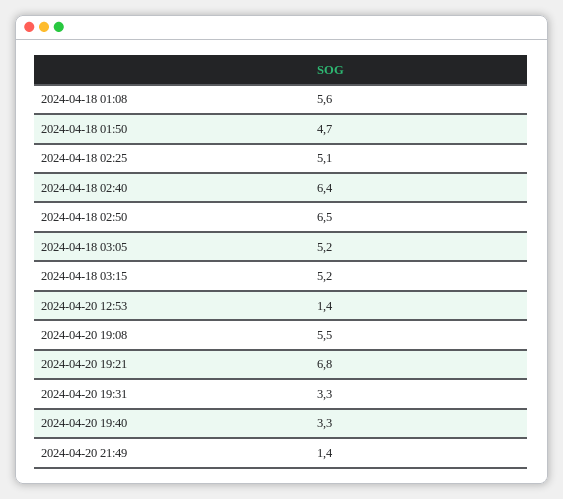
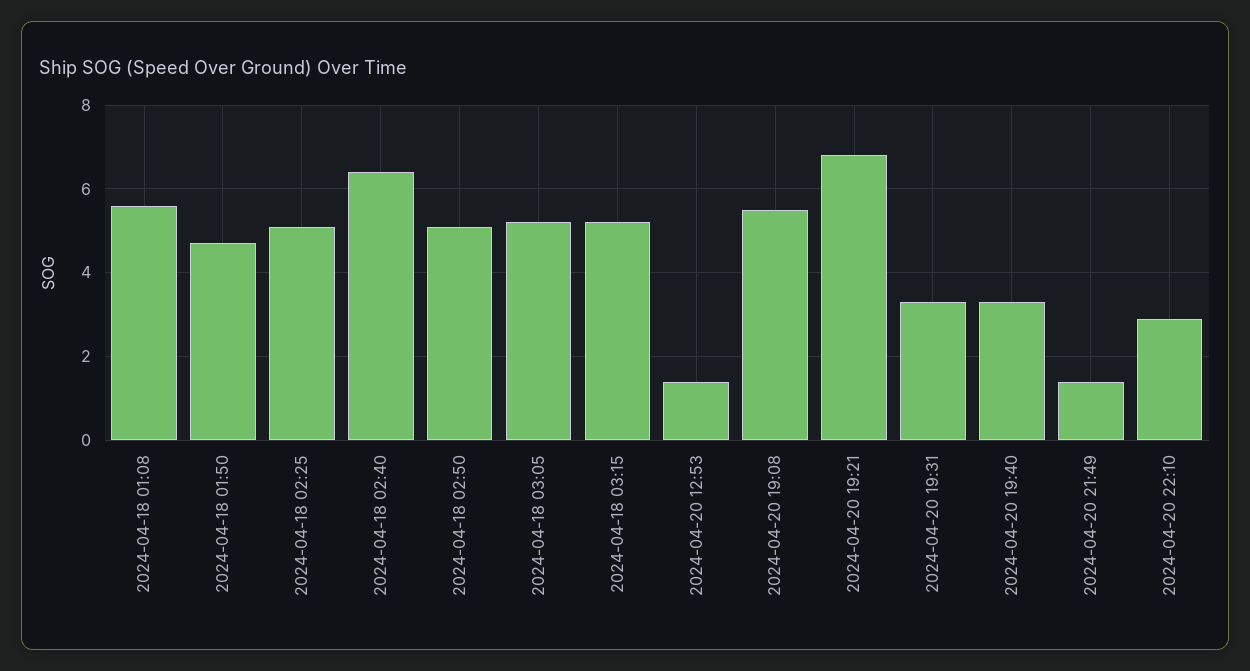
2024-04-18 02:50: 6.5 -> 5
2024-04-20 22:10: none -> 3

